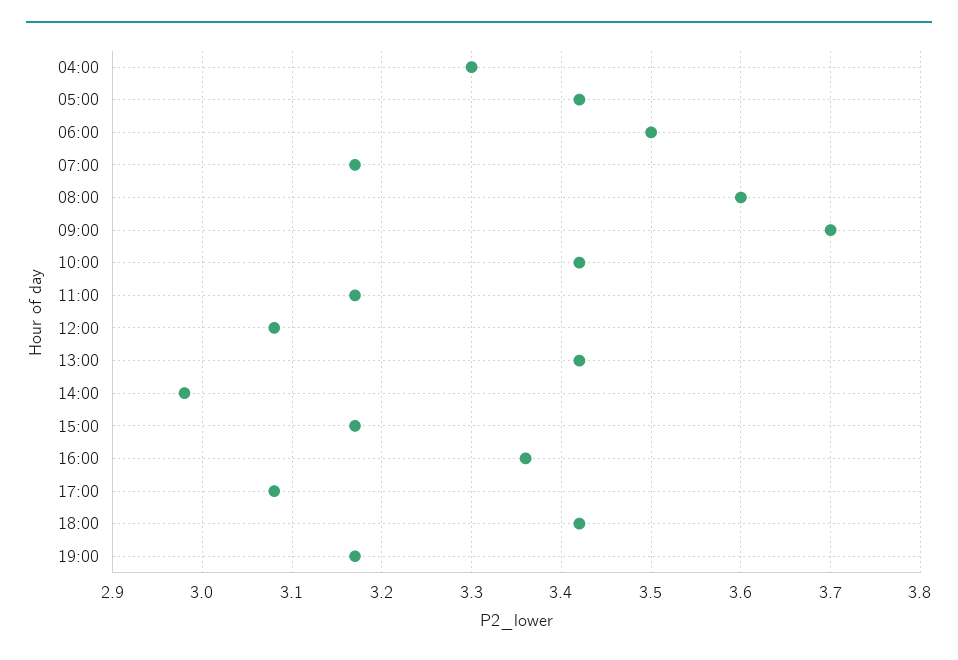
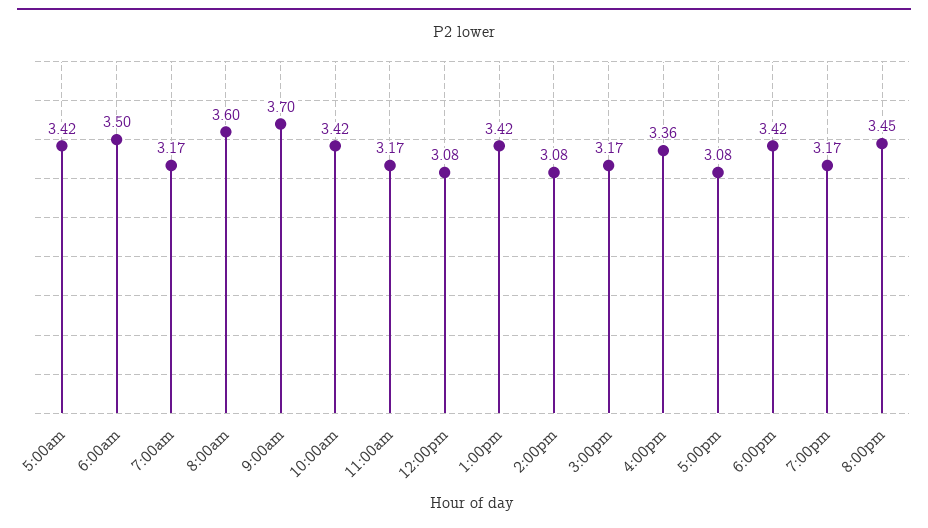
04:00: 3.3 -> none
14:00: 2.98 -> 3.08
8:00pm: none -> 3.45

